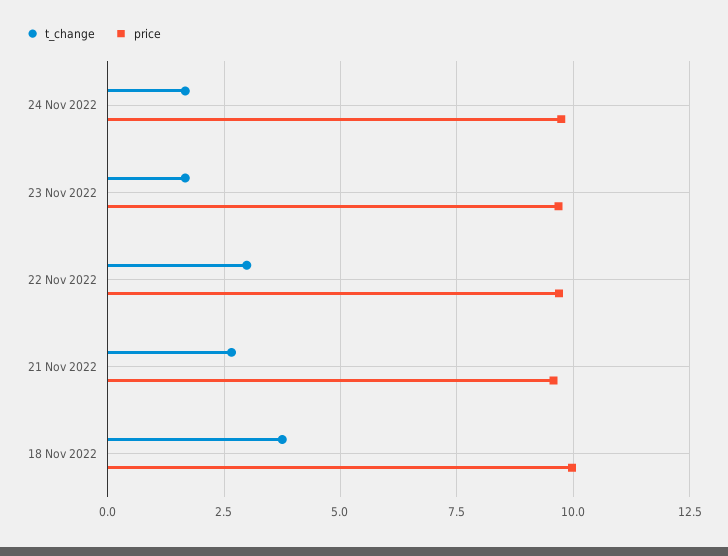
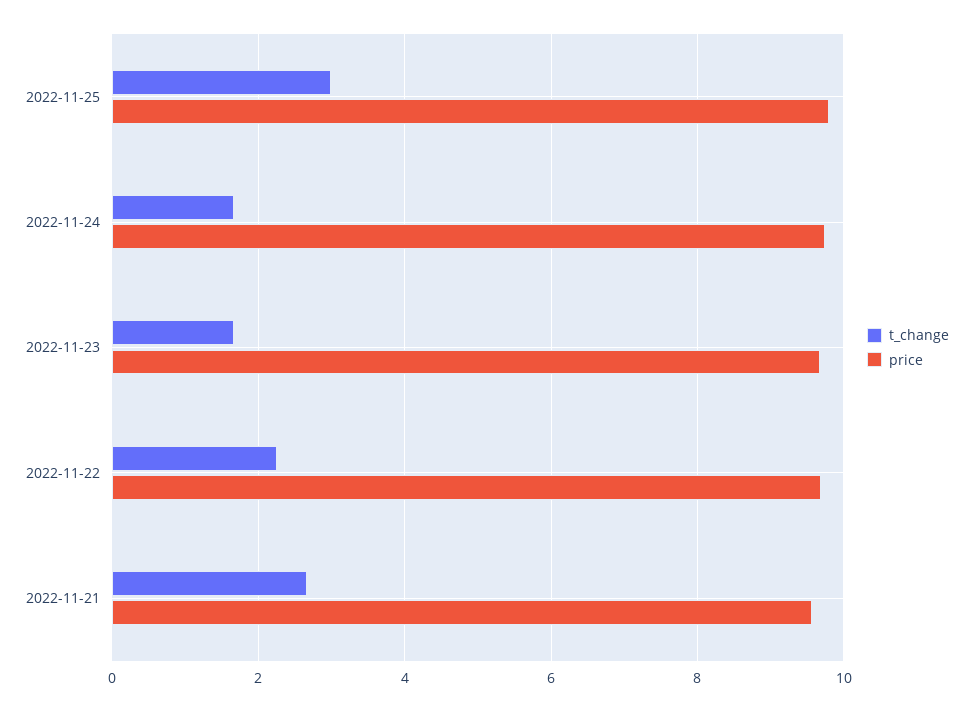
t_change, 22 Nov 2022: 3 -> 2.2
t_change, 18 Nov 2022: 3.75 -> none
price, 18 Nov 2022: 10 -> none
t_change, 2022-11-25: none -> 3
price, 2022-11-25: none -> 9.8

